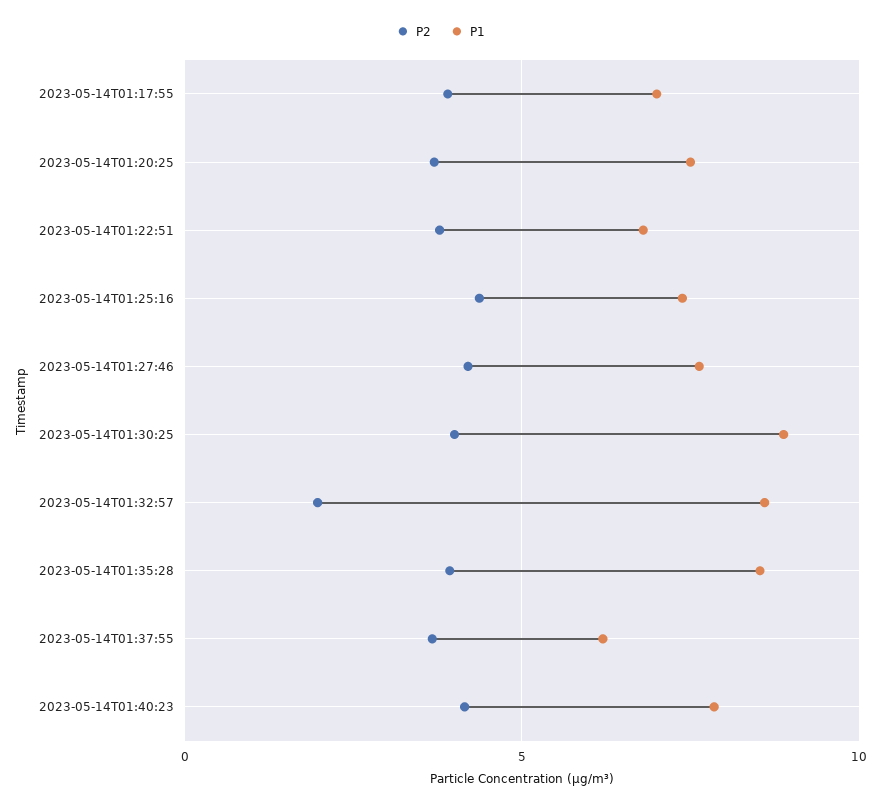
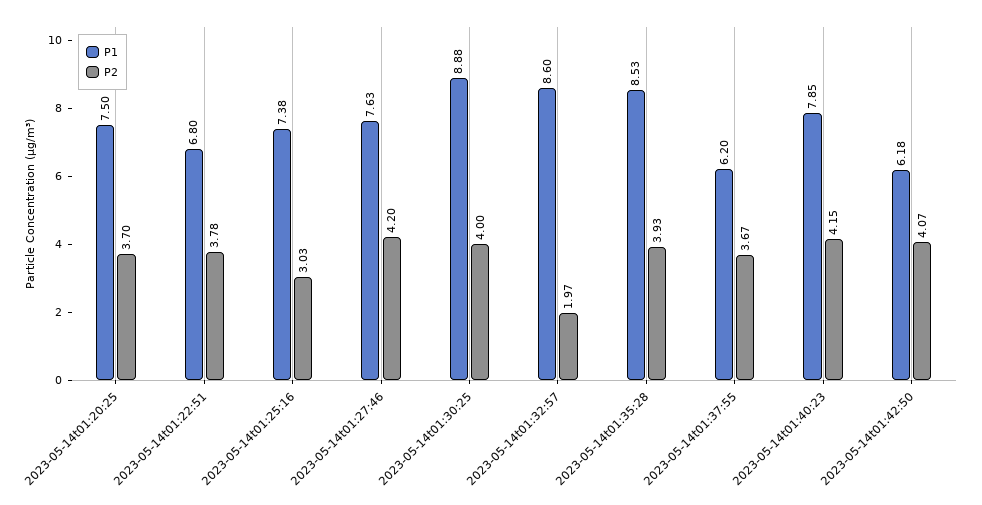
P2, 2023-05-14T01:17:55: 4 -> none
P1, 2023-05-14T01:17:55: 7 -> none
P2, 2023-05-14T01:25:16: 4.5 -> 3.03
P1, 2023-05-14t01:42:50: none -> 6.18
P2, 2023-05-14t01:42:50: none -> 4.07

